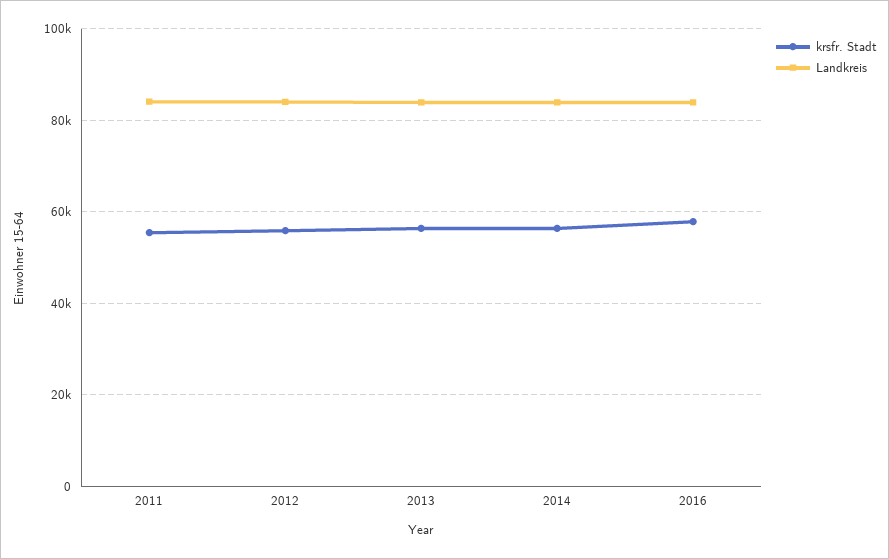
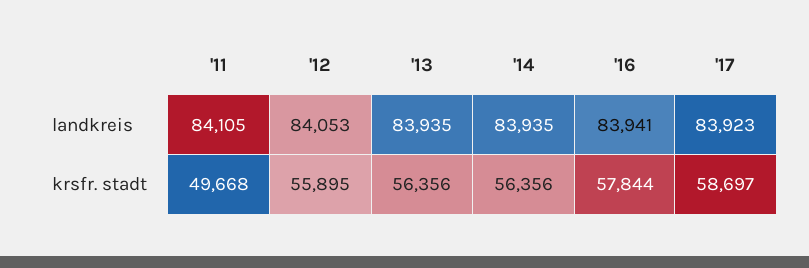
krsfr. Stadt, 2011: 56000 -> 49668
Landkreis, '17: none -> 83923
krsfr. Stadt, '17: none -> 58697

